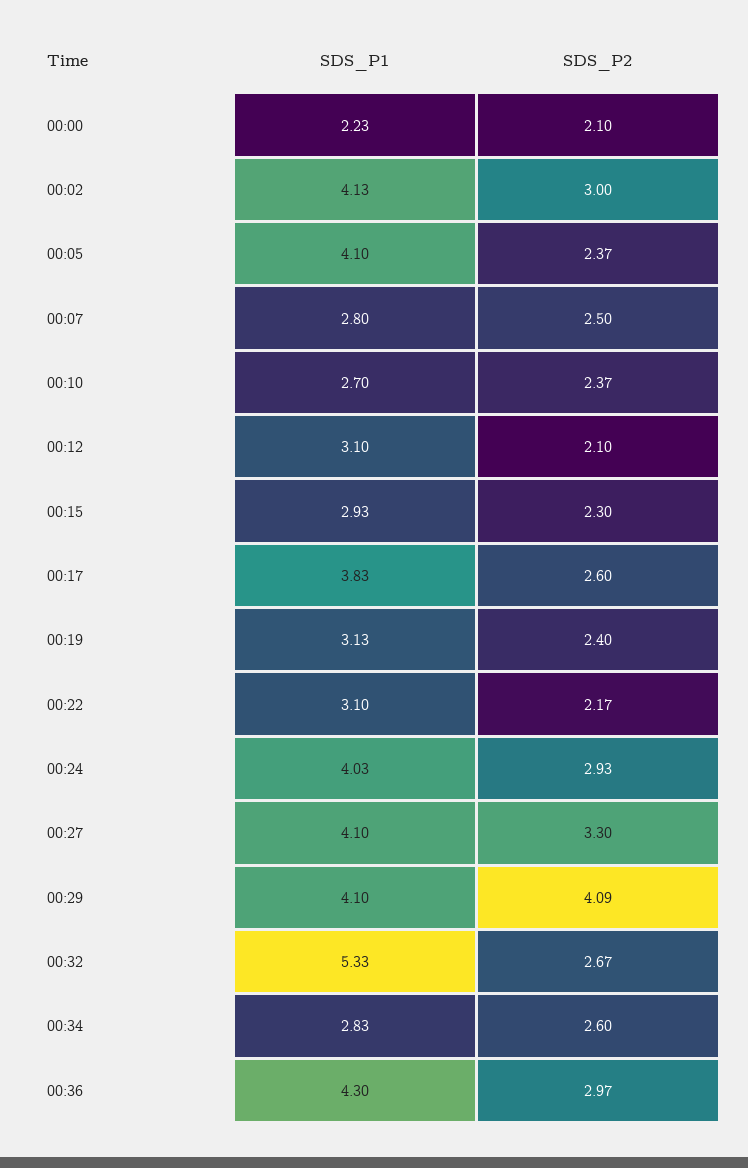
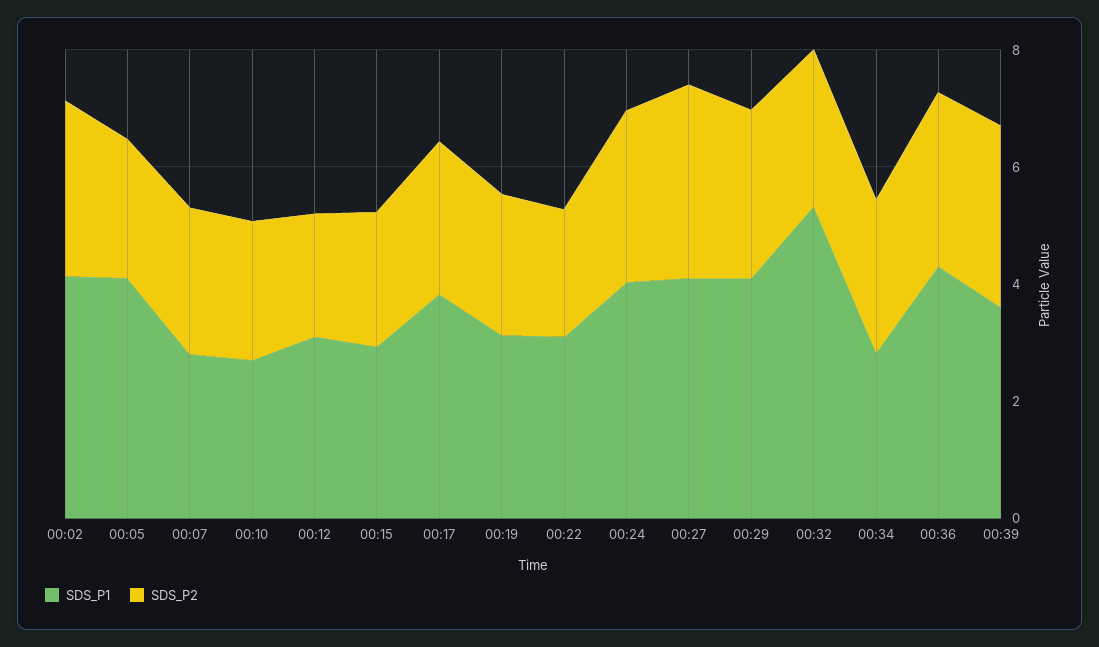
SDS_P1, 00:00: 2.23 -> none
SDS_P2, 00:00: 2.1 -> none
SDS_P2, 00:29: 4.09 -> 3
SDS_P1, 00:39: none -> 3.5
SDS_P2, 00:39: none -> 3

